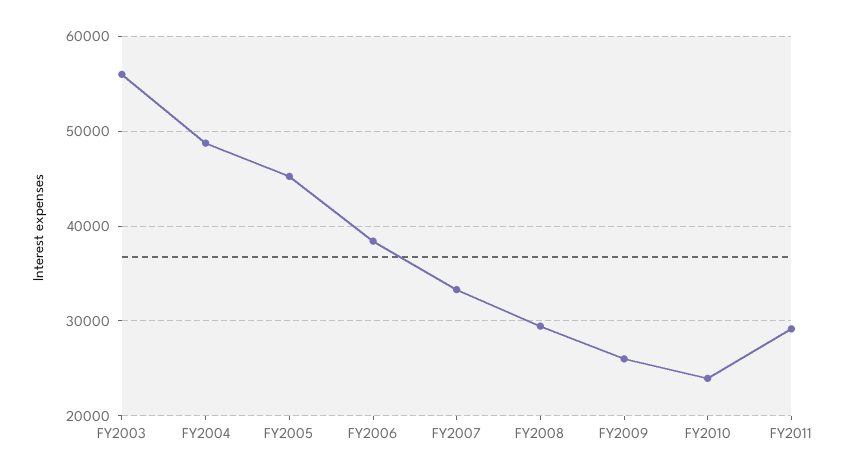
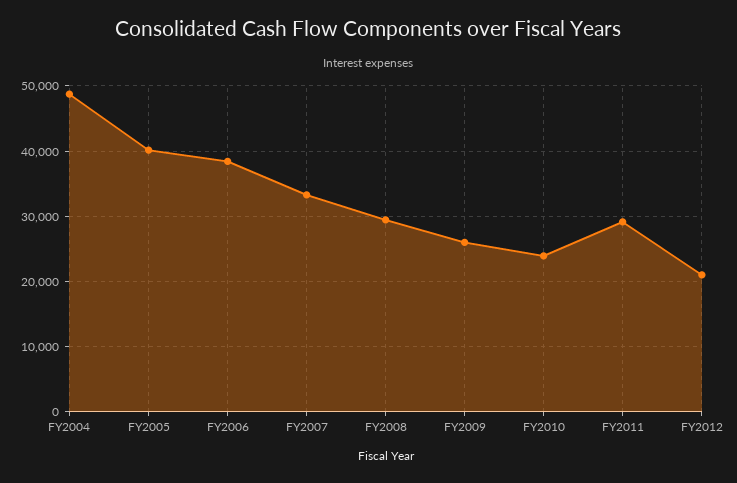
FY2003: 56000 -> none
FY2005: 45000 -> 40000
FY2012: none -> 21000

